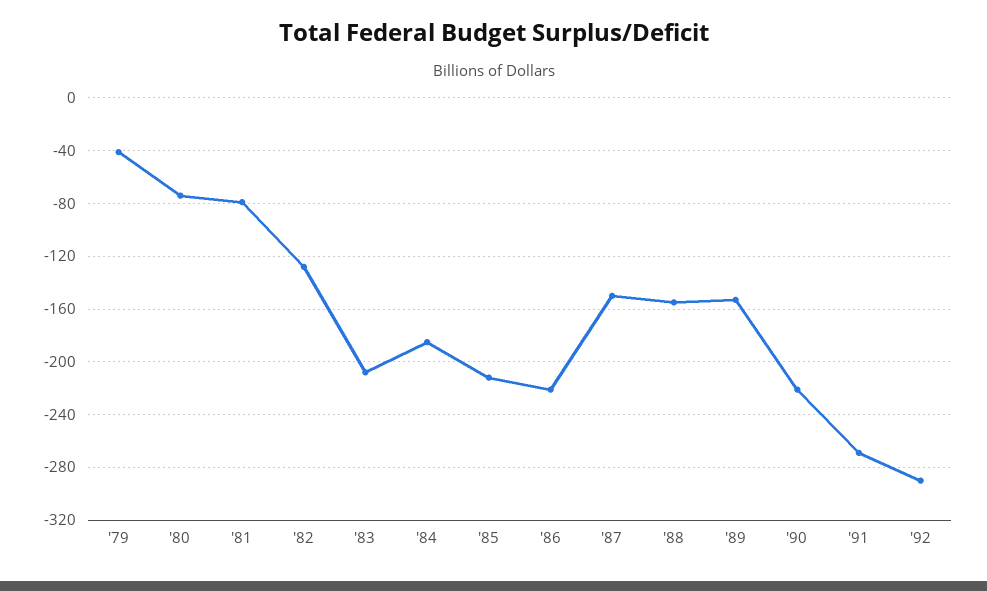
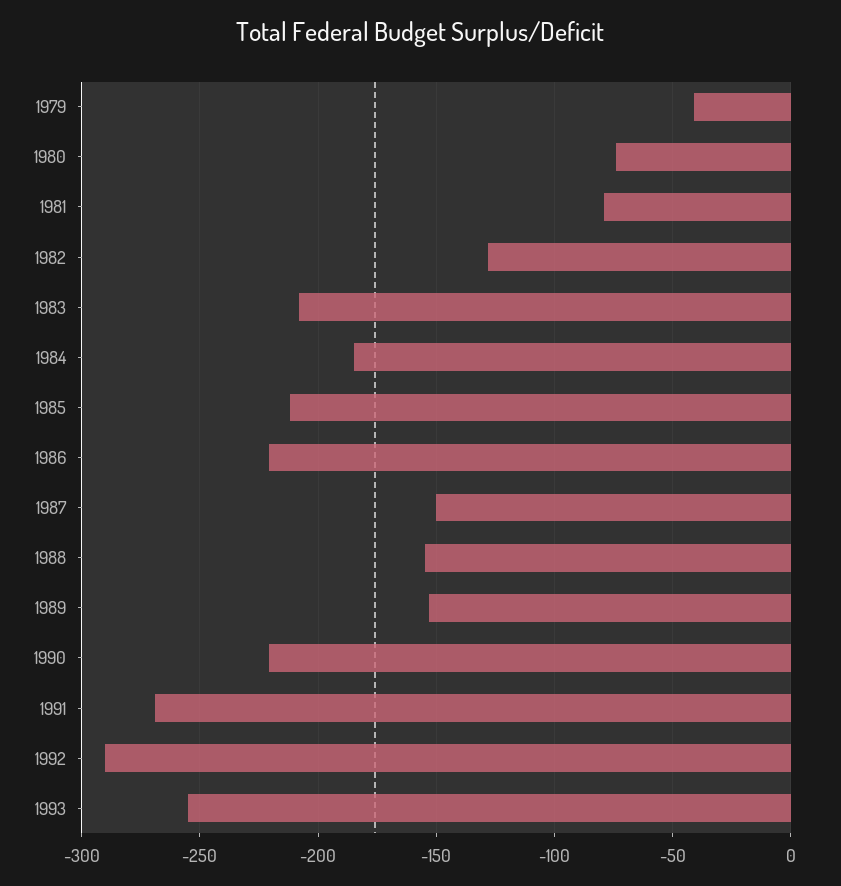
1993: none -> -255

